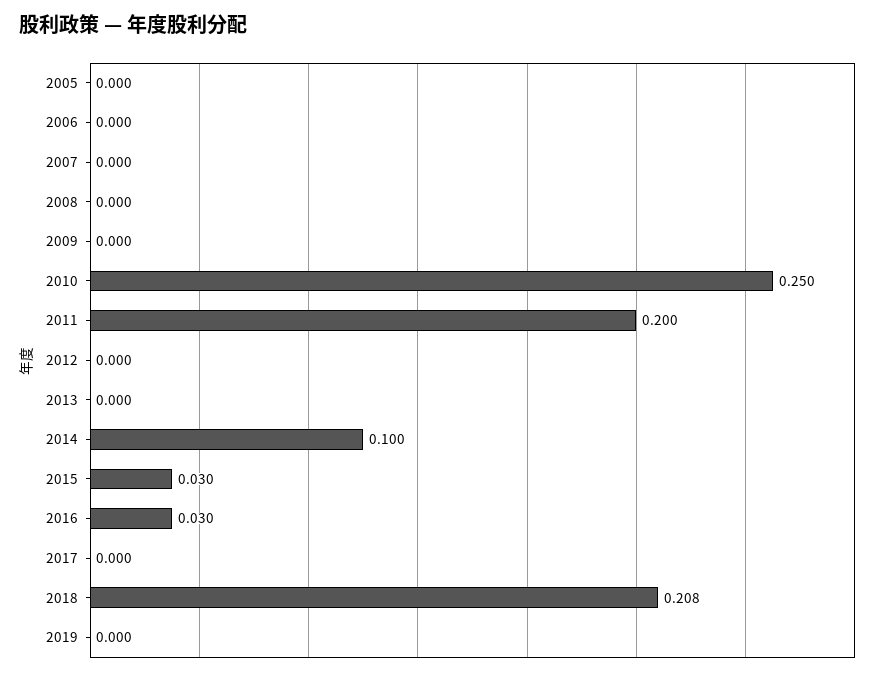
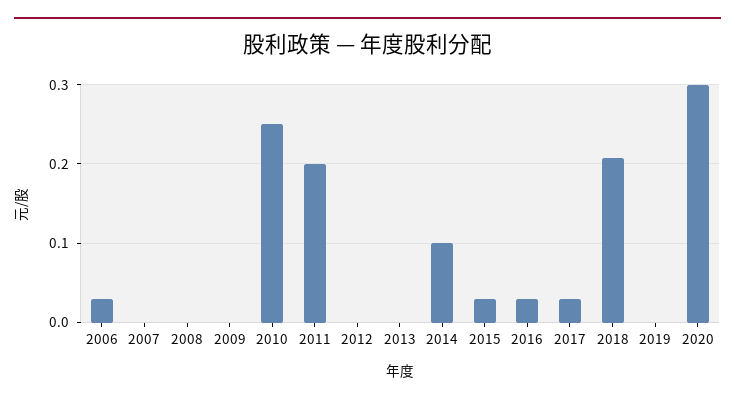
2005: 0 -> none
2006: 0 -> 0.03
2017: 0 -> 0.03
2020: none -> 0.3

